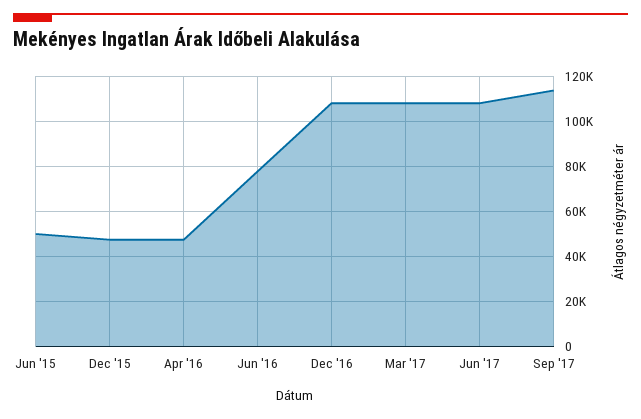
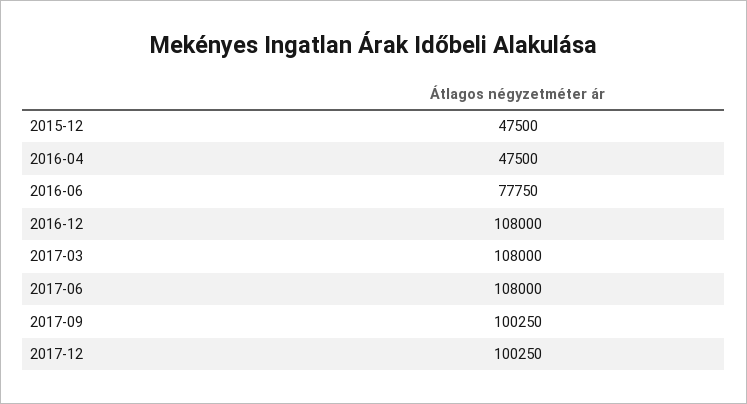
Jun '15: 50000 -> none
Sep '17: 115000 -> 100250
2017-12: none -> 100250

